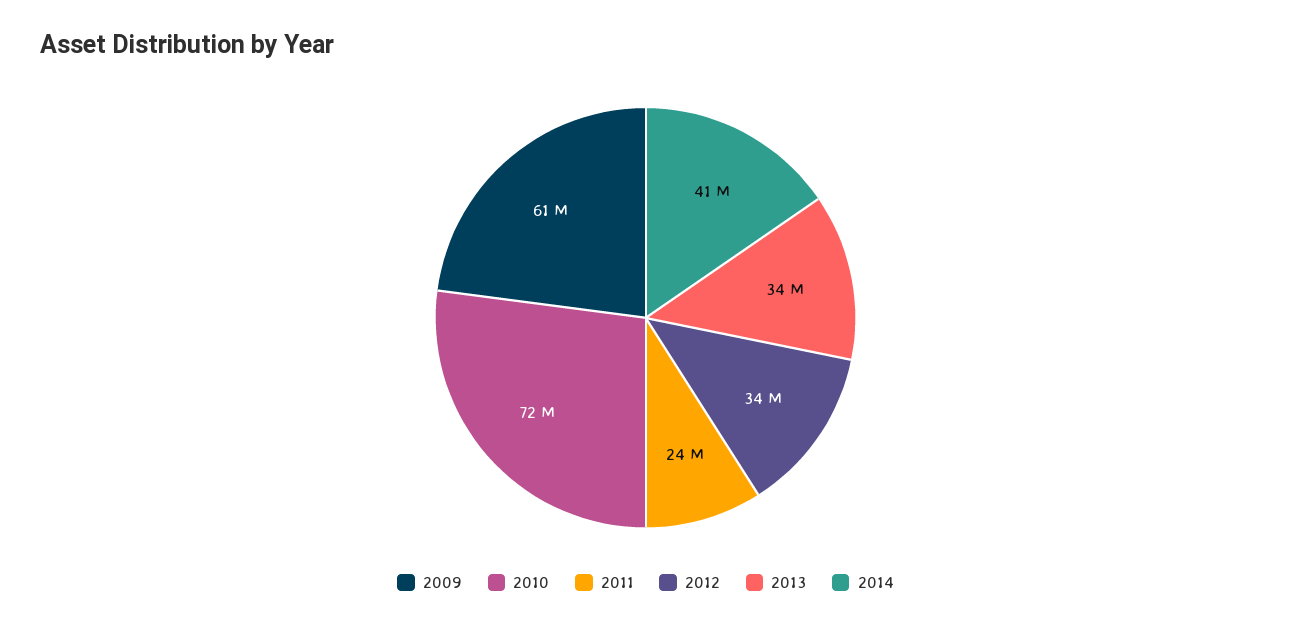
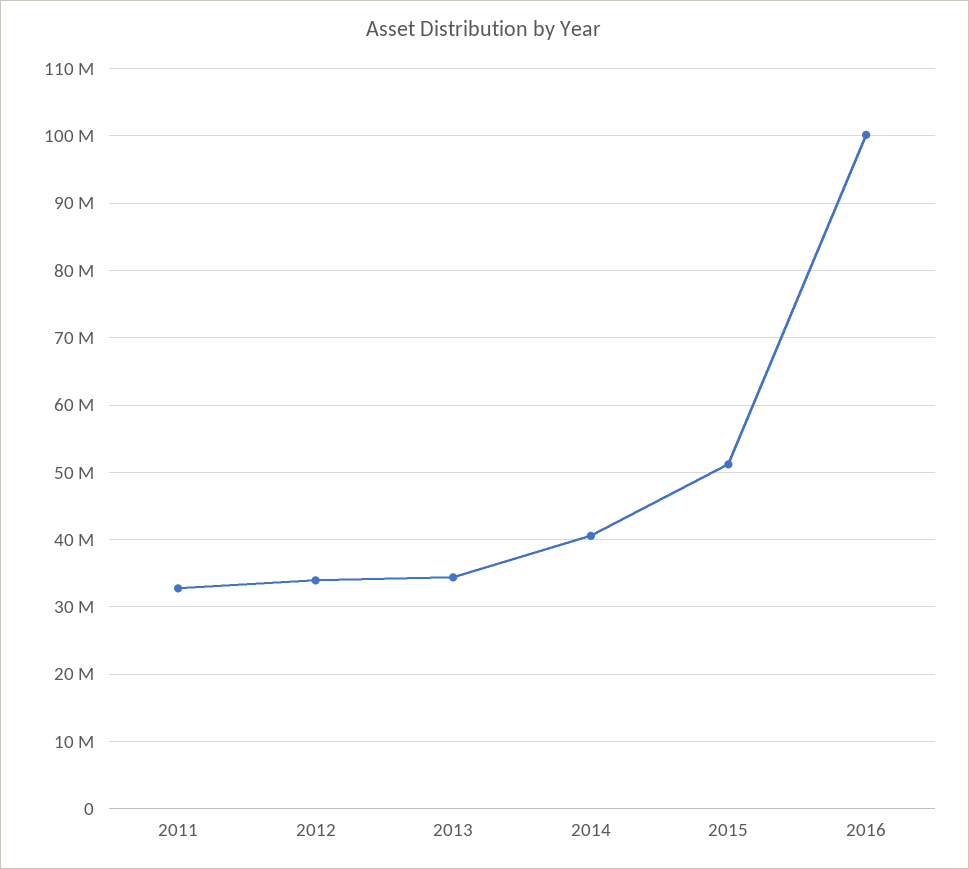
2009: 61000000 -> none
2010: 72000000 -> none
2011: 24000000 -> 33000000
2015: none -> 51000000
2016: none -> 100000000

